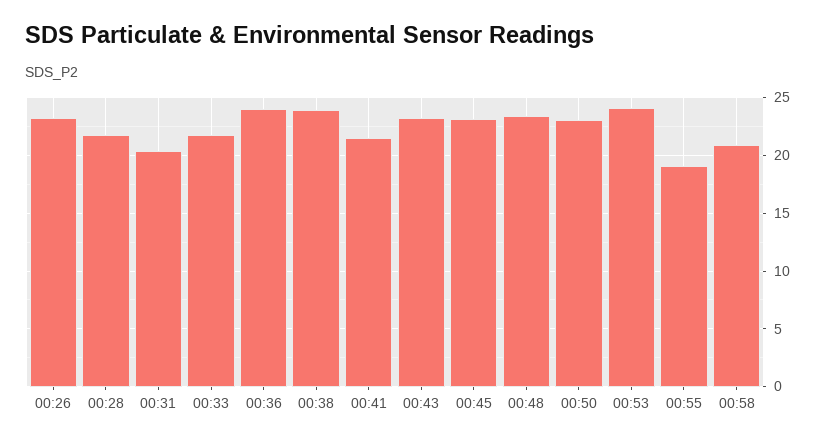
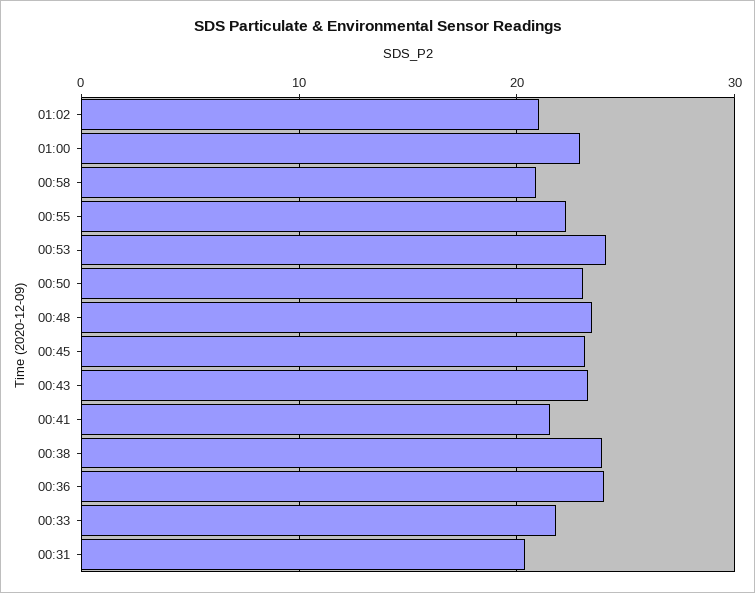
00:26: 23 -> none
00:28: 22 -> none
00:55: 19 -> 22
01:02: none -> 21
01:00: none -> 23

